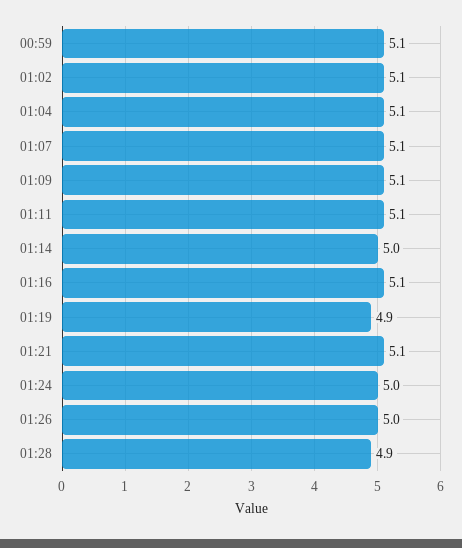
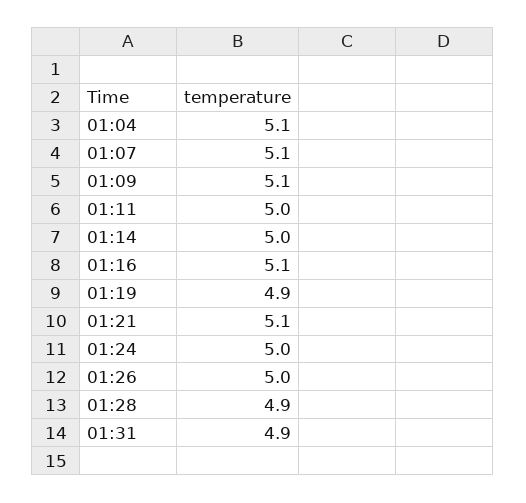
00:59: 5.1 -> none
01:02: 5.1 -> none
01:11: 5.1 -> 5
01:31: none -> 4.9

